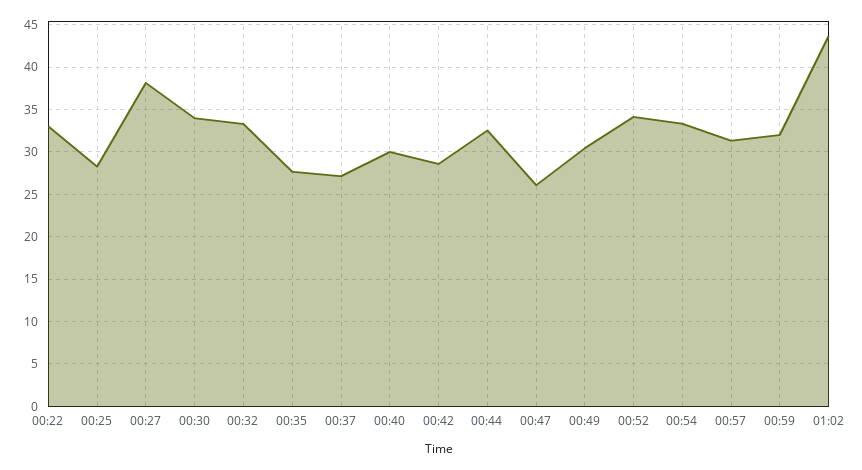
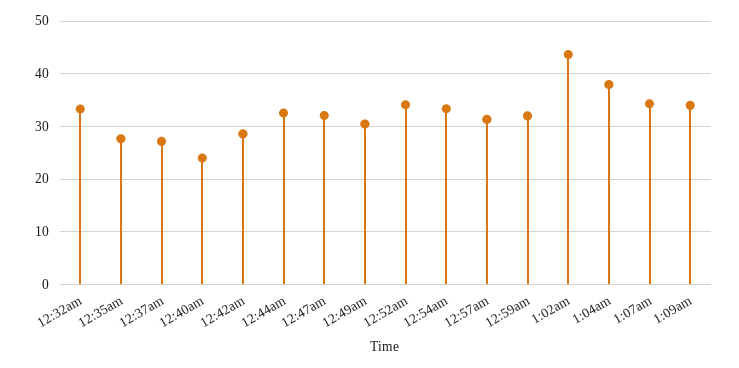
00:22: 33 -> none
00:25: 28 -> none
00:27: 38 -> none
00:30: 34 -> none
00:40: 30 -> 24
00:47: 26 -> 32
1:04am: none -> 38
1:07am: none -> 34
1:09am: none -> 34

